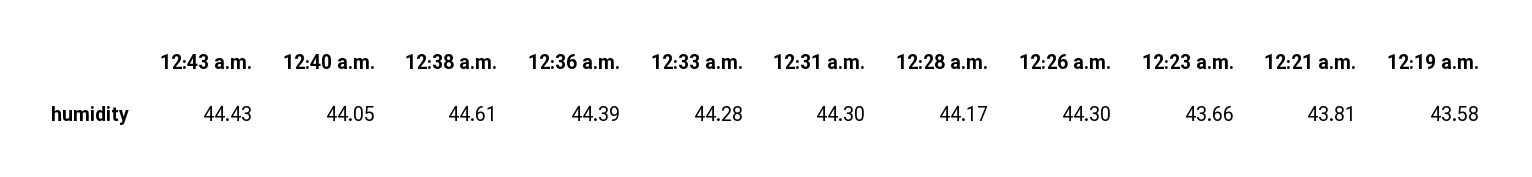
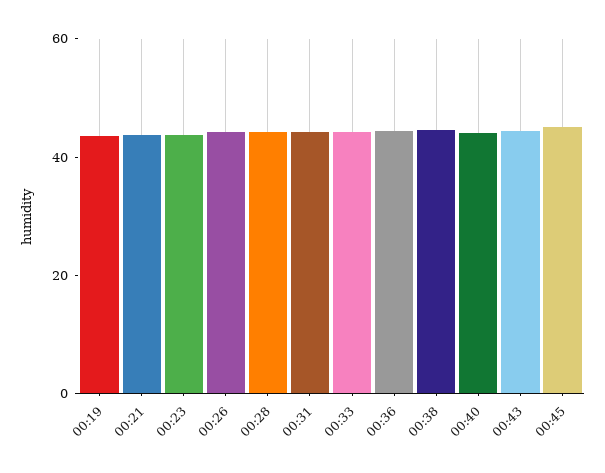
00:45: none -> 45

